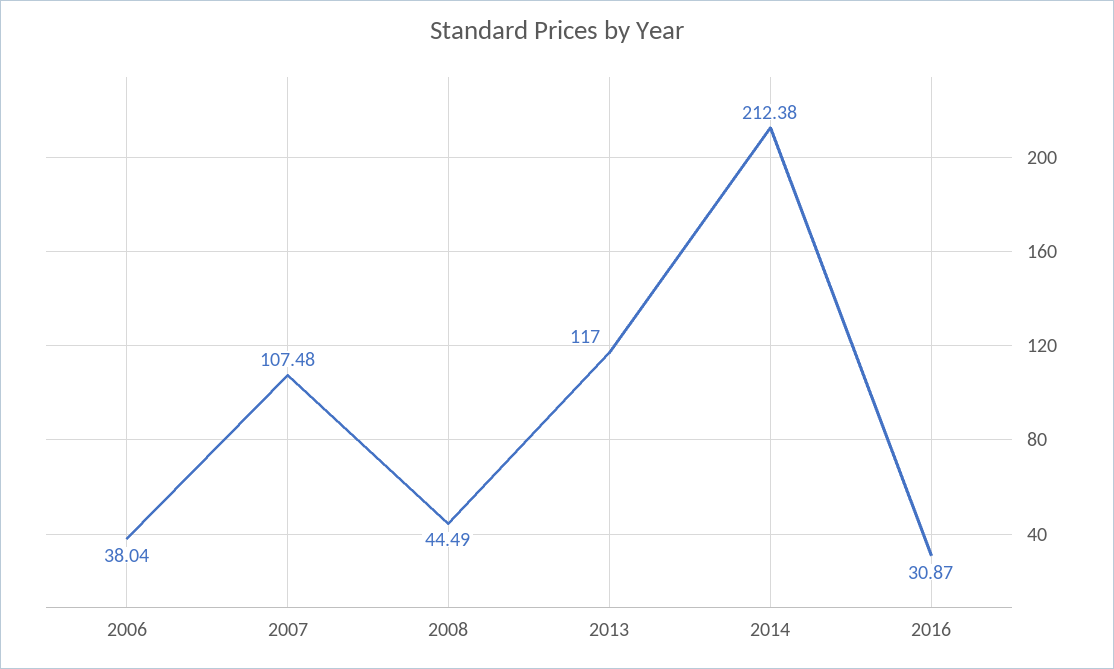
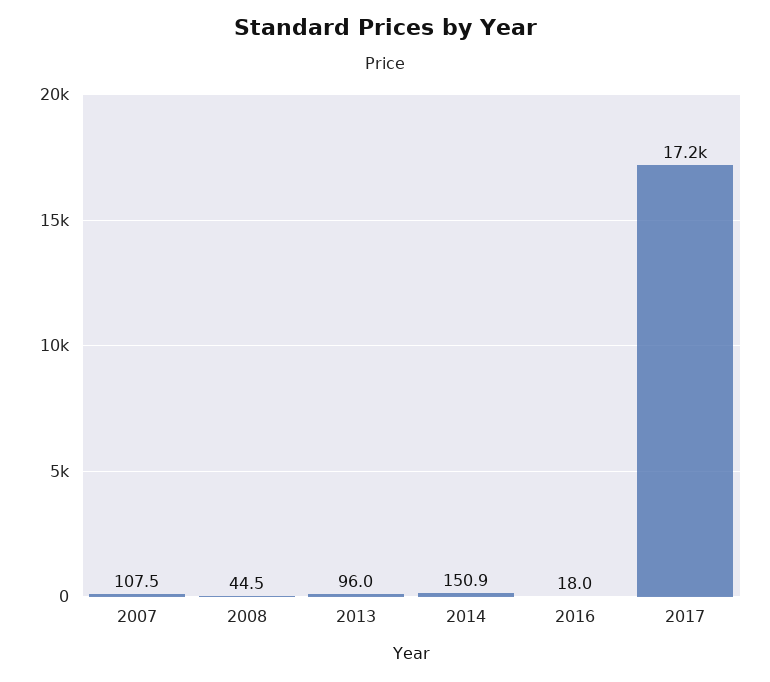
2006: 38.04 -> none
2013: 117 -> 96
2014: 212.38 -> 150.9
2016: 30.87 -> 18
2017: none -> 17200

